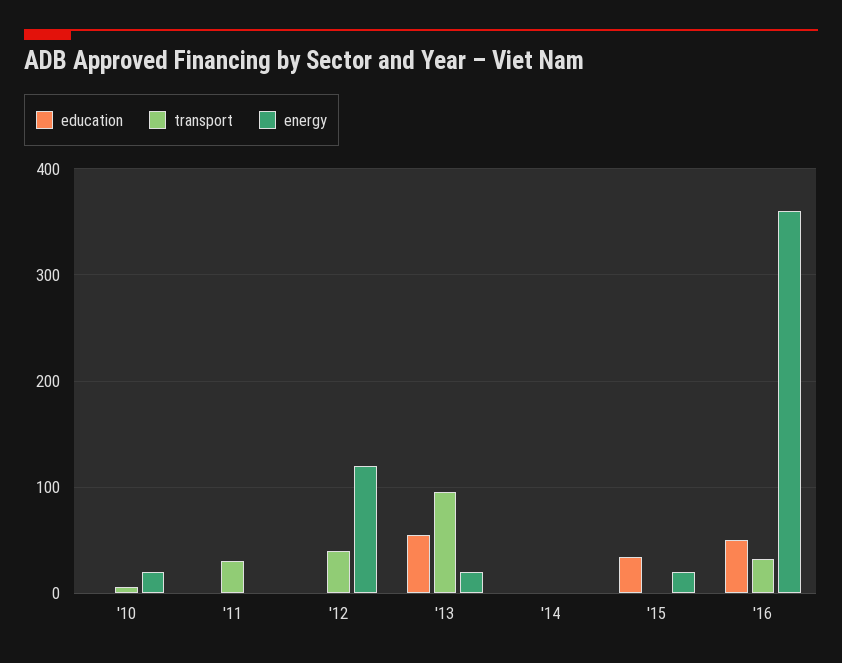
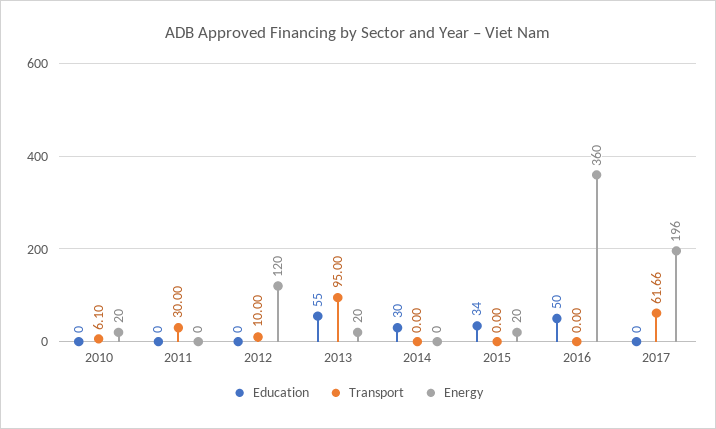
transport, '12: 40 -> 10
education, '14: 0 -> 30
transport, '16: 30 -> 0
education, 2017: none -> 0
transport, 2017: none -> 61.66
energy, 2017: none -> 196

